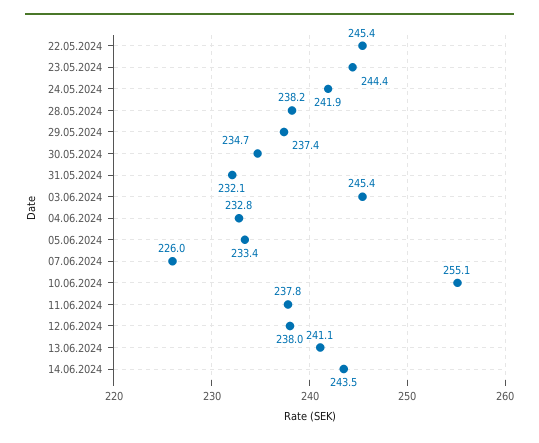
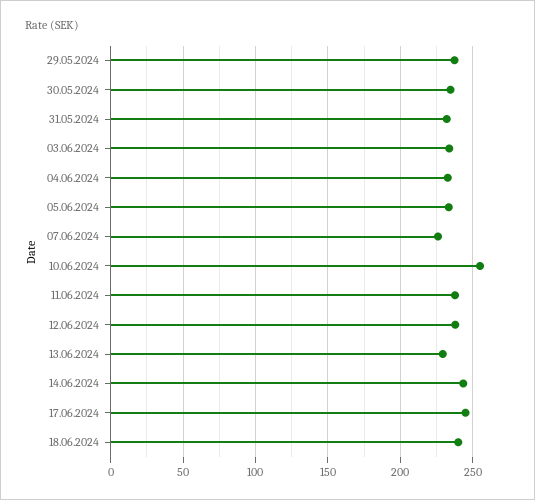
22.05.2024: 245.4 -> none
23.05.2024: 244.4 -> none
24.05.2024: 241.9 -> none
28.05.2024: 238.2 -> none
03.06.2024: 245.4 -> 235
13.06.2024: 241.1 -> 230
17.06.2024: none -> 245
18.06.2024: none -> 240

